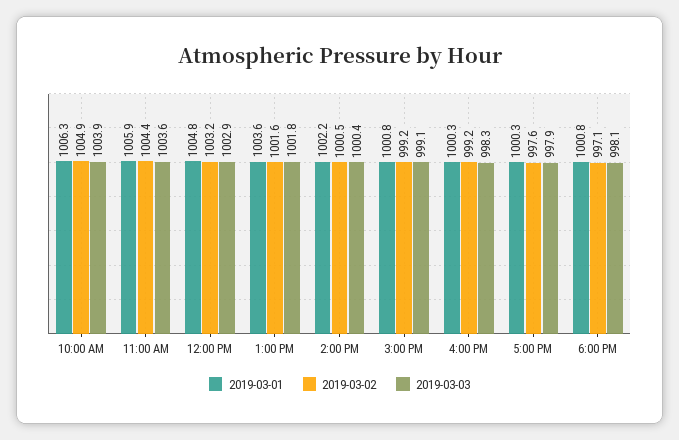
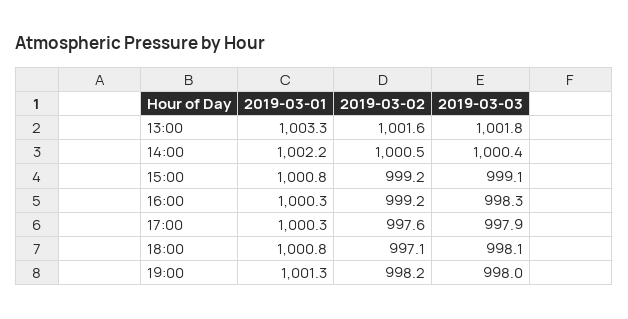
2019-03-01, 10:00 AM: 1006.3 -> none
2019-03-02, 10:00 AM: 1004.9 -> none
2019-03-03, 10:00 AM: 1003.9 -> none
2019-03-01, 11:00 AM: 1005.9 -> none
2019-03-02, 11:00 AM: 1004.4 -> none
2019-03-03, 11:00 AM: 1003.6 -> none
2019-03-01, 12:00 PM: 1004.8 -> none
2019-03-02, 12:00 PM: 1003.2 -> none
2019-03-03, 12:00 PM: 1002.9 -> none
2019-03-01, 1:00 PM: 1003.6 -> 1003.3
2019-03-01, 19:00: none -> 1001.3
2019-03-02, 19:00: none -> 998.2
2019-03-03, 19:00: none -> 998

